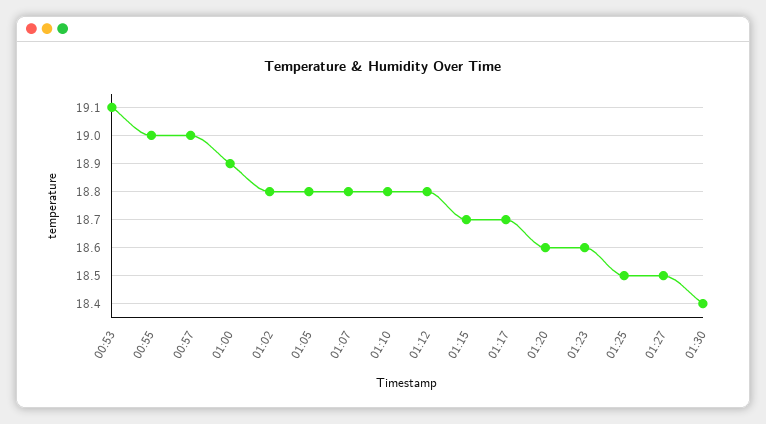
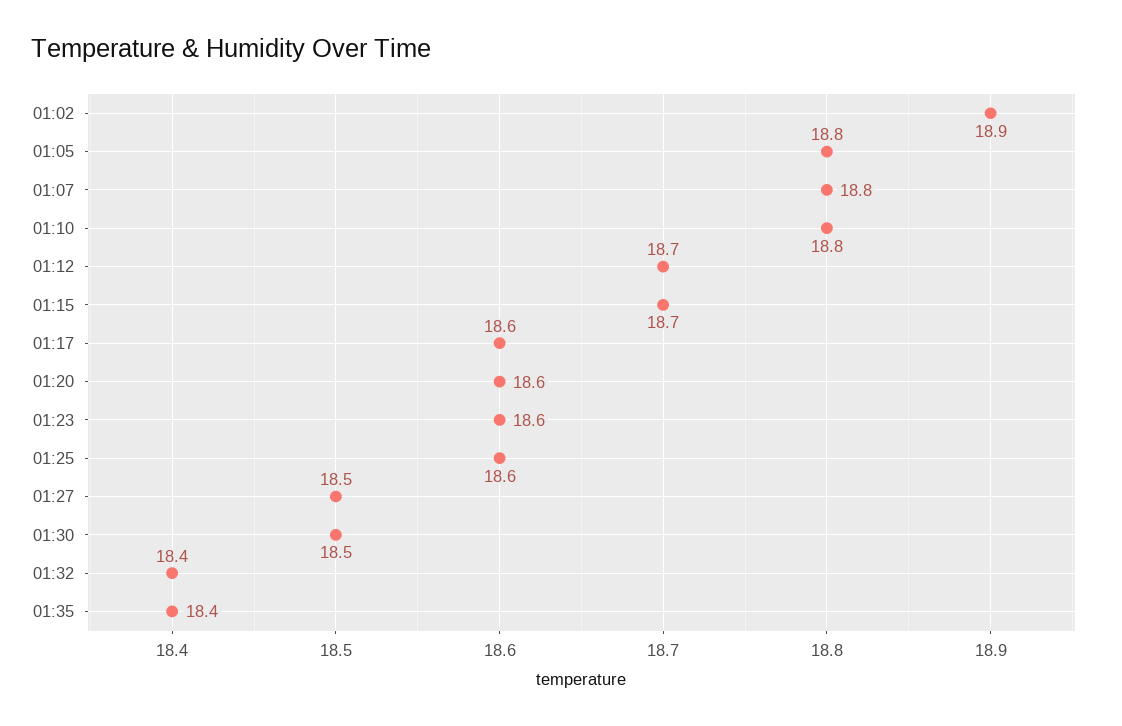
00:53: 19.1 -> none
00:55: 19 -> none
00:57: 19 -> none
01:00: 18.9 -> none
01:02: 18.8 -> 18.9
01:12: 18.8 -> 18.7
01:17: 18.7 -> 18.6
01:25: 18.5 -> 18.6
01:30: 18.4 -> 18.5
01:32: none -> 18.4
01:35: none -> 18.4

